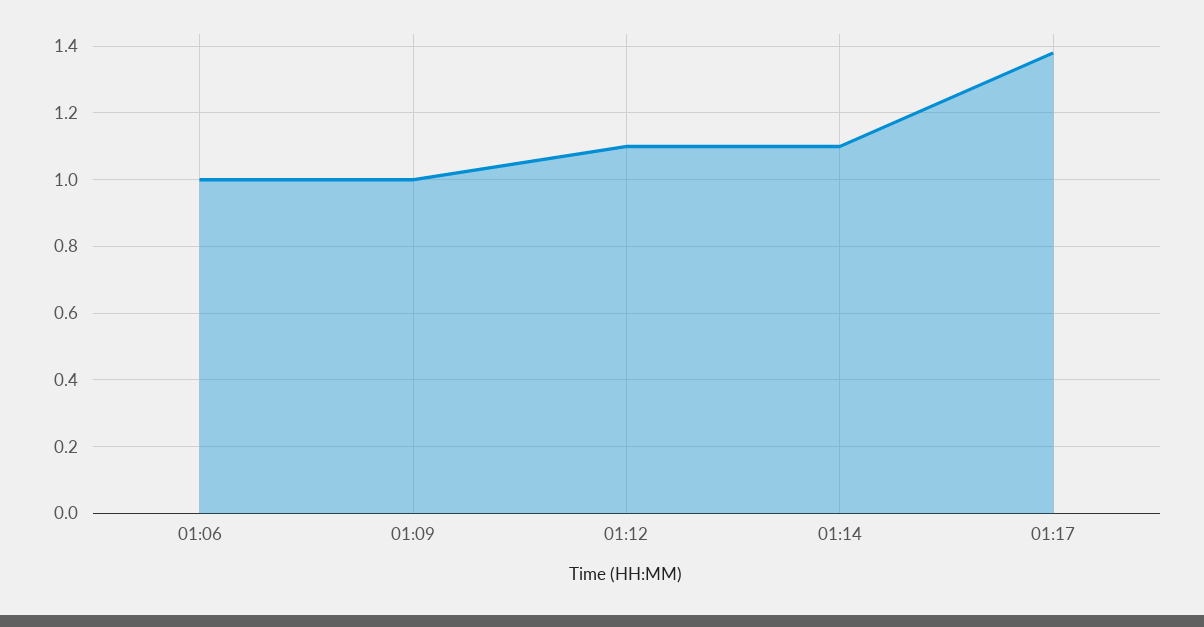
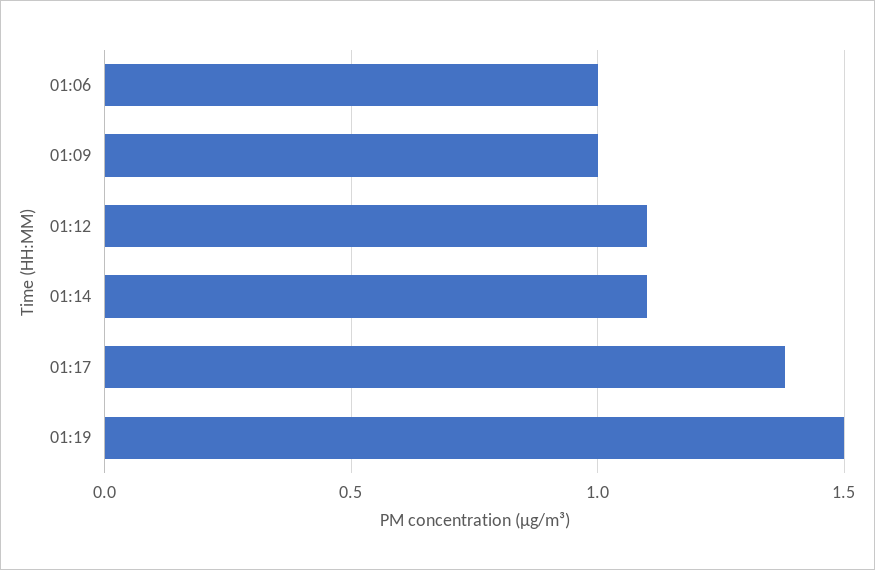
01:19: none -> 1.5

